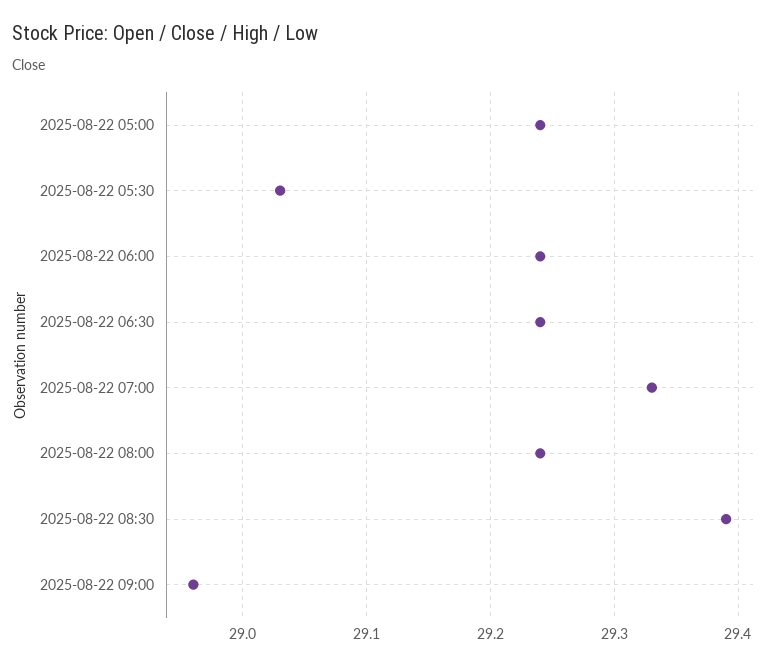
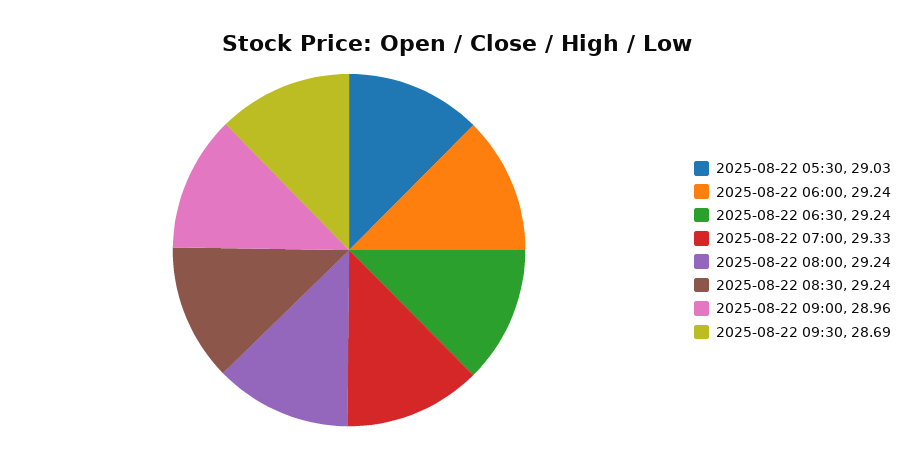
2025-08-22 05:00: 29.24 -> none
2025-08-22 08:30: 29.39 -> 29.24
2025-08-22 09:30: none -> 28.69

